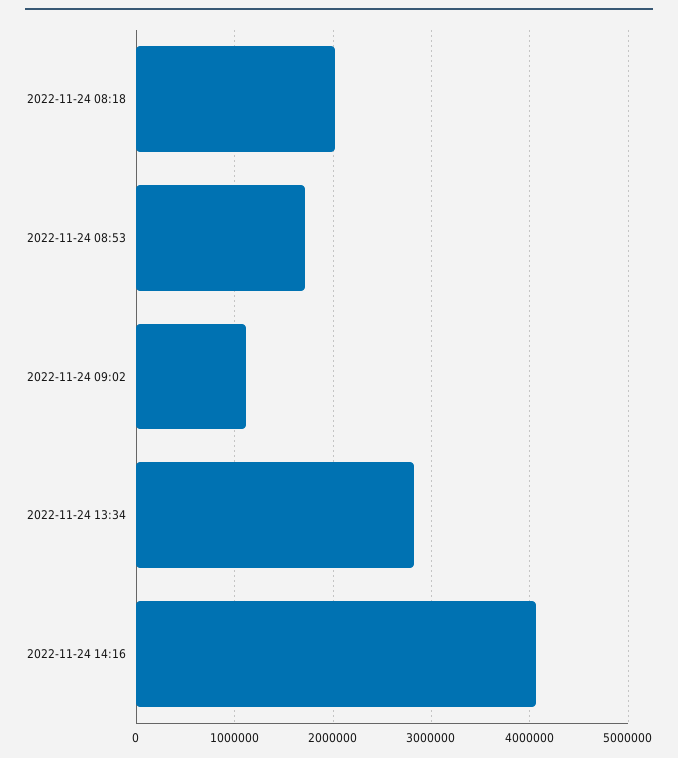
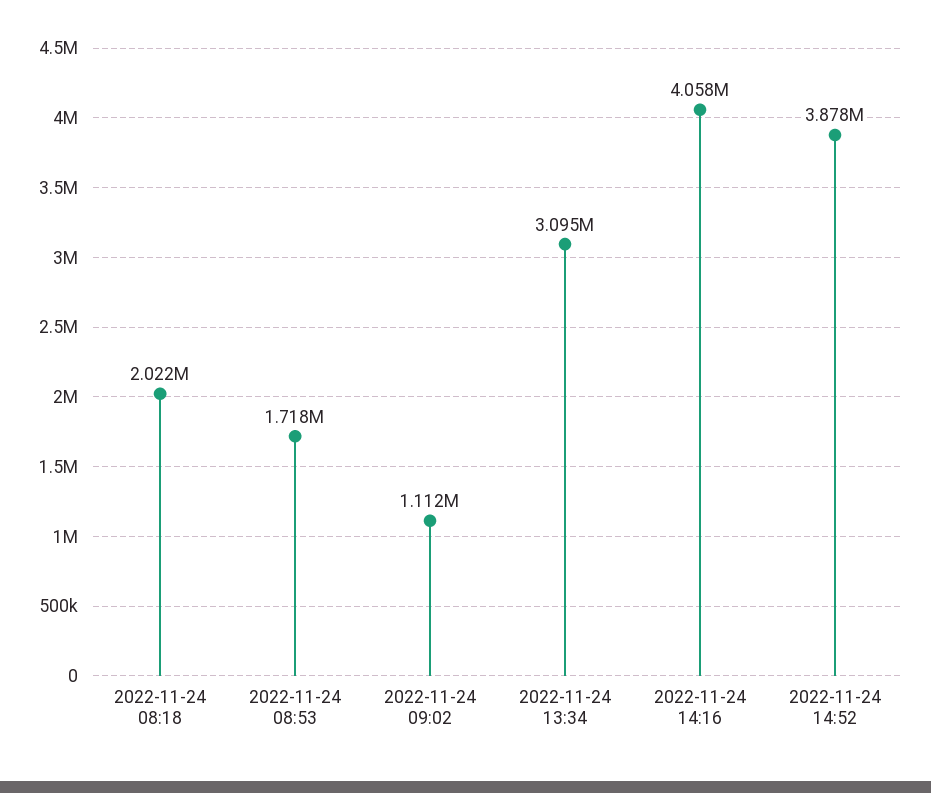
2022-11-24 13:34: 2800000 -> 3095000
2022-11-24 14:52: none -> 3878000

